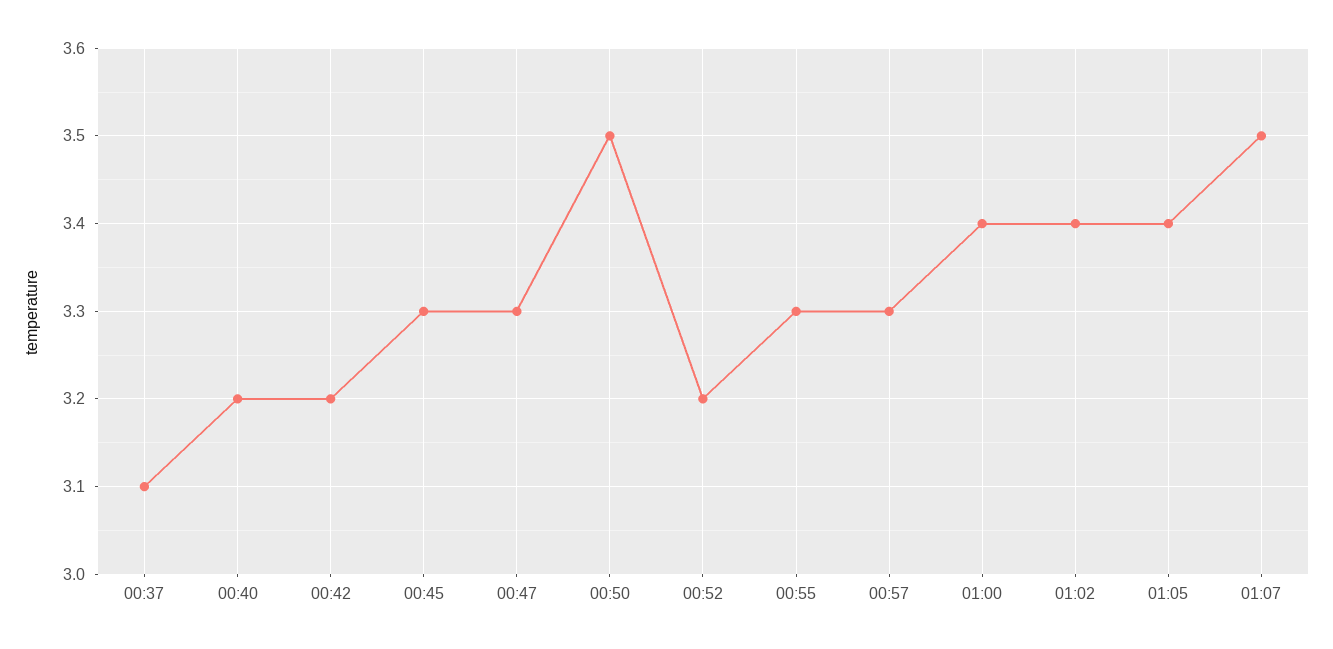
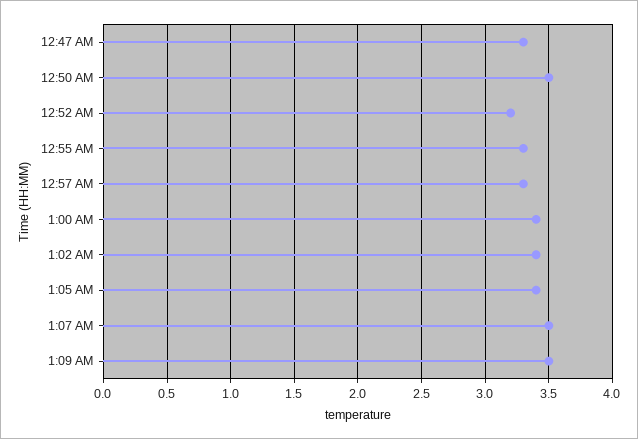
00:37: 3.1 -> none
00:40: 3.2 -> none
00:42: 3.2 -> none
00:45: 3.3 -> none
1:09 AM: none -> 3.5

